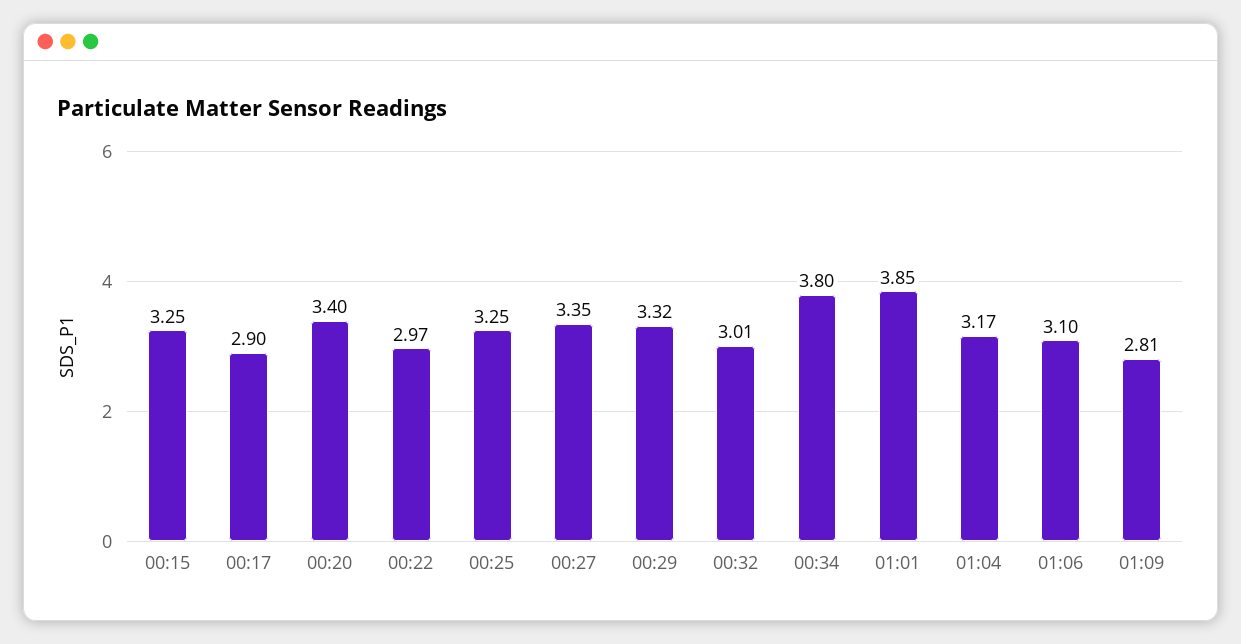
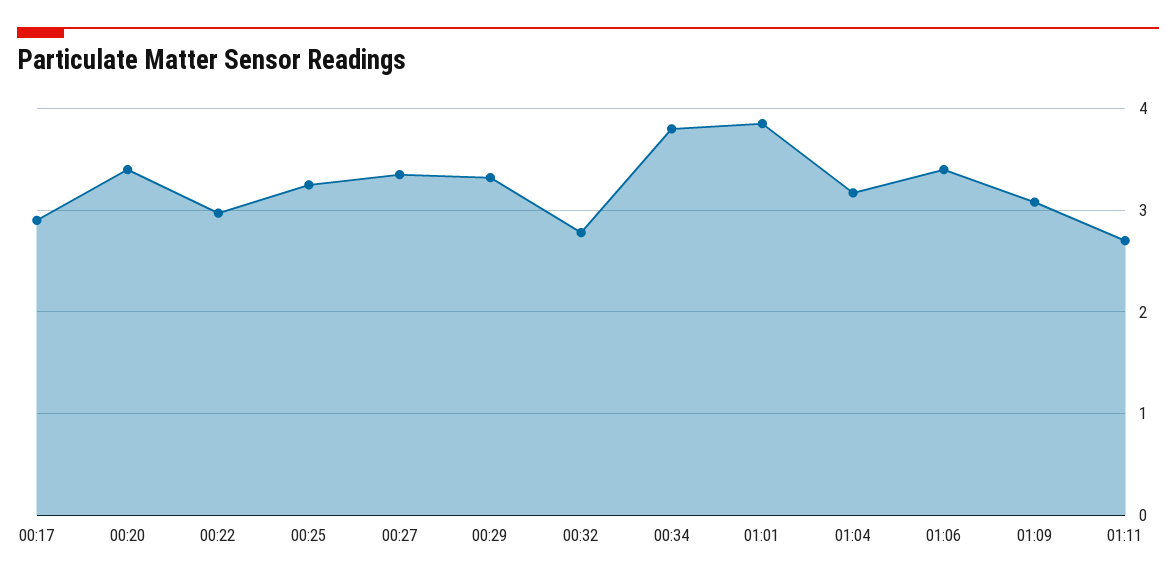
00:15: 3.25 -> none
00:32: 3.01 -> 2.8
01:06: 3.1 -> 3.4
01:09: 2.81 -> 3.1
01:11: none -> 2.7

